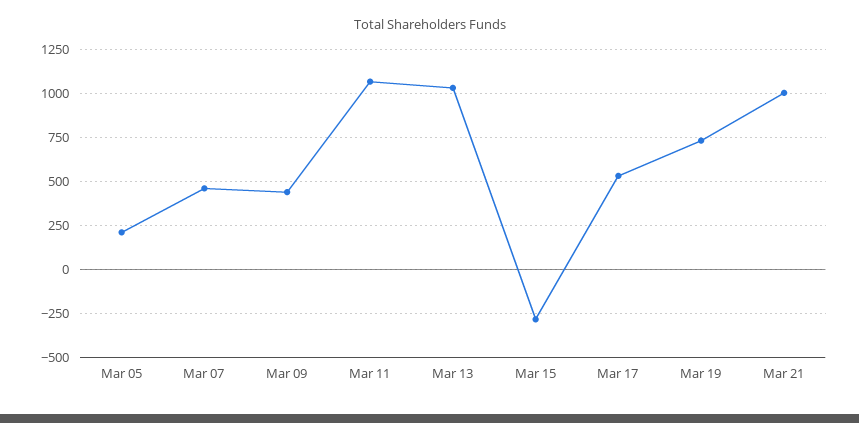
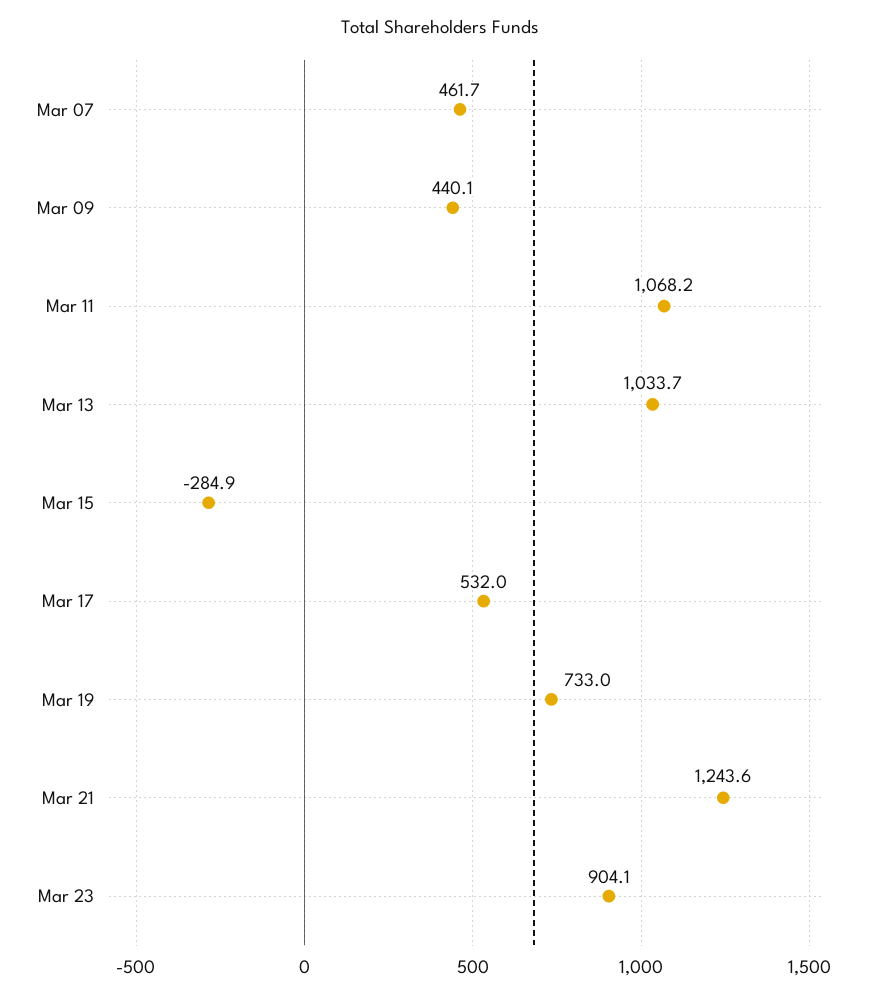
Mar 05: 200 -> none
Mar 21: 1000 -> 1243.6
Mar 23: none -> 904.1

